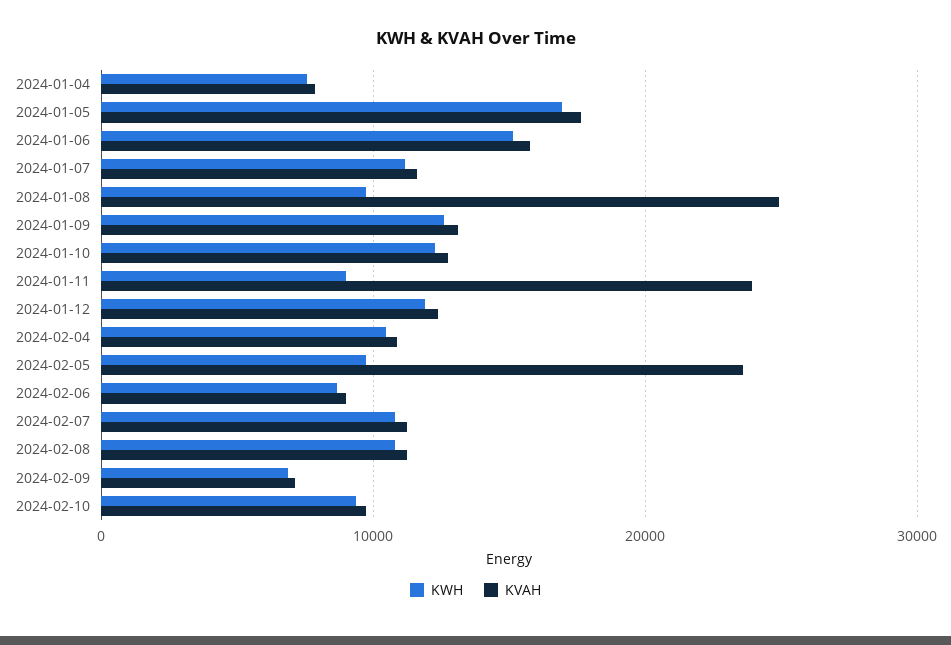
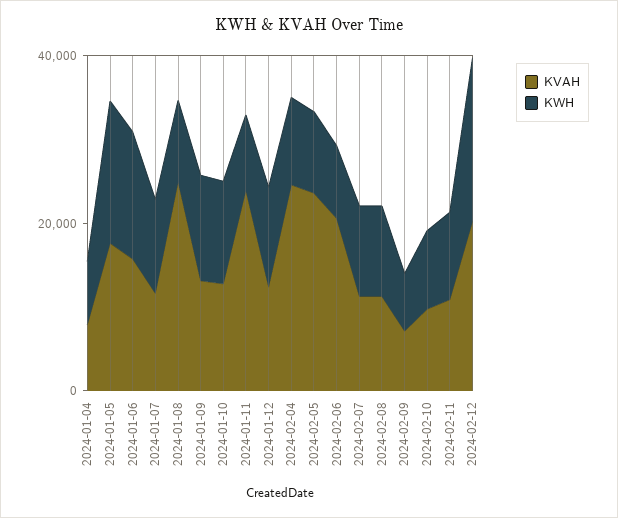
KVAH, 2024-02-04: 11000 -> 25000
KVAH, 2024-02-06: 9000 -> 20000
KVAH, 2024-02-11: none -> 10000
KWH, 2024-02-11: none -> 10000
KVAH, 2024-02-12: none -> 20000
KWH, 2024-02-12: none -> 20000

